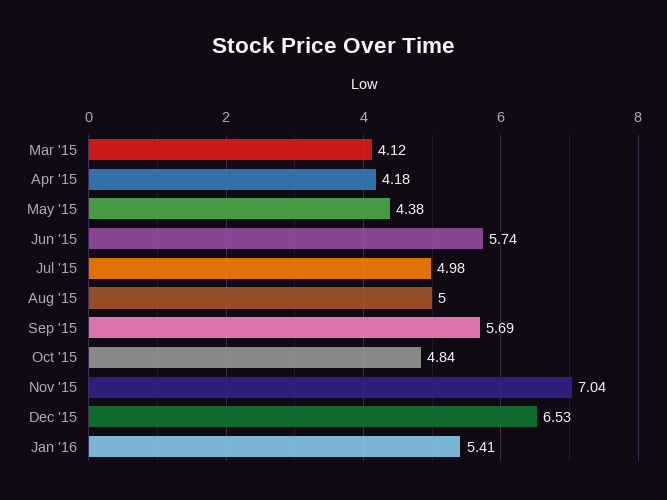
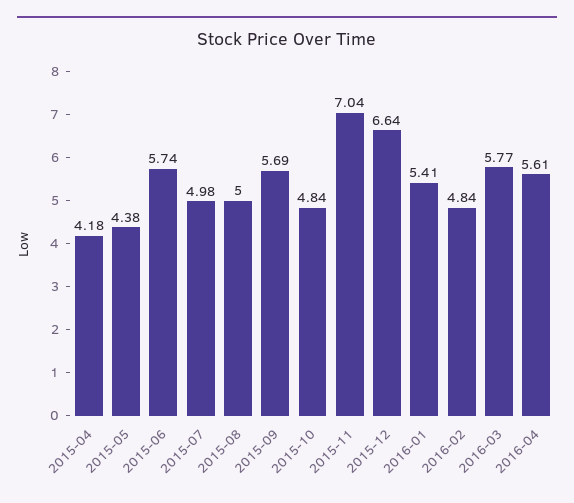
Mar '15: 4.12 -> none
Dec '15: 6.53 -> 6.64
2016-02: none -> 4.84
2016-03: none -> 5.77
2016-04: none -> 5.61

